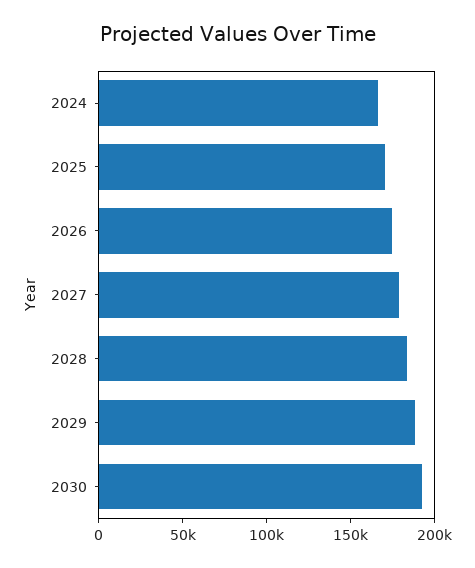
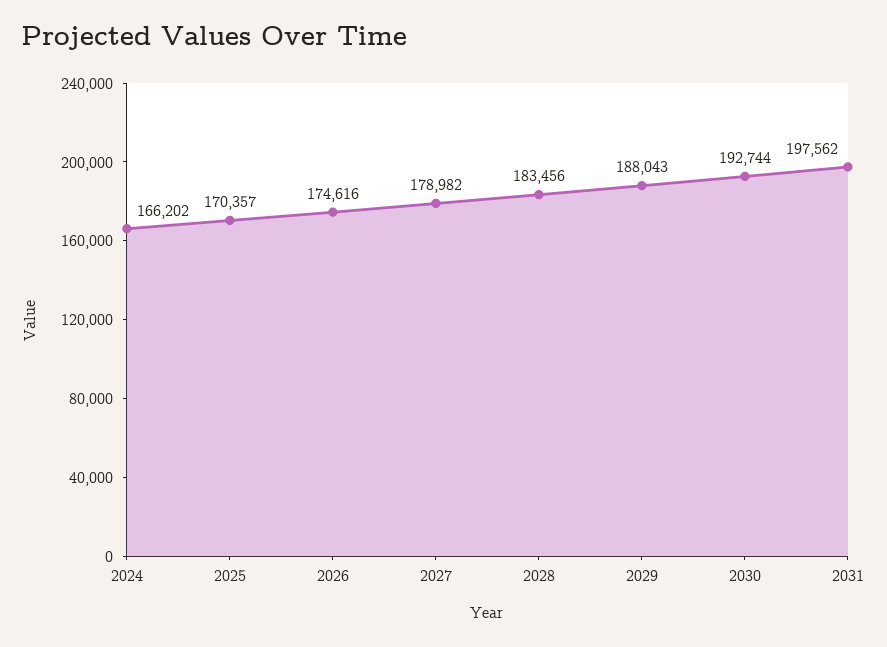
2031: none -> 197562

